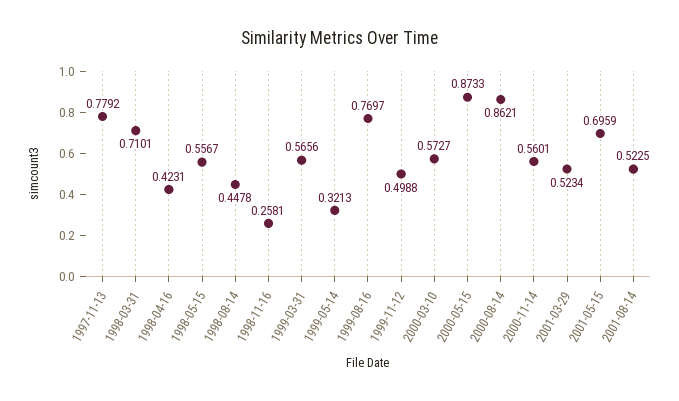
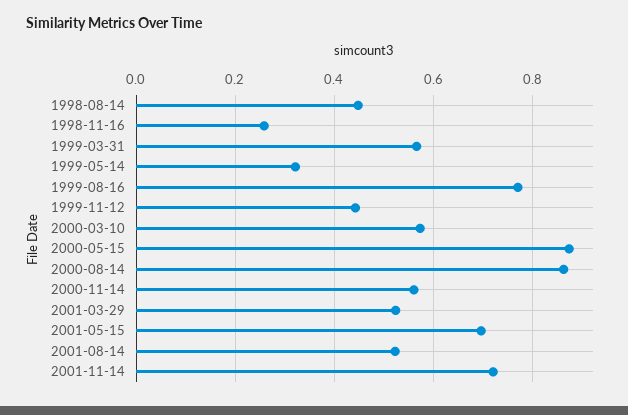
1997-11-13: 0.7792 -> none
1998-03-31: 0.7101 -> none
1998-04-16: 0.4231 -> none
1998-05-15: 0.5567 -> none
1999-11-12: 0.4988 -> 0.44
2001-11-14: none -> 0.72

